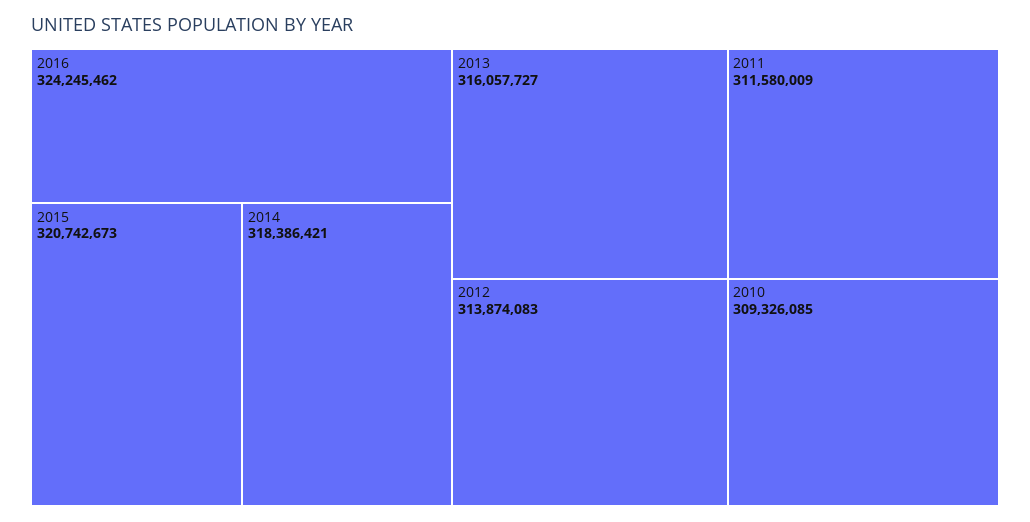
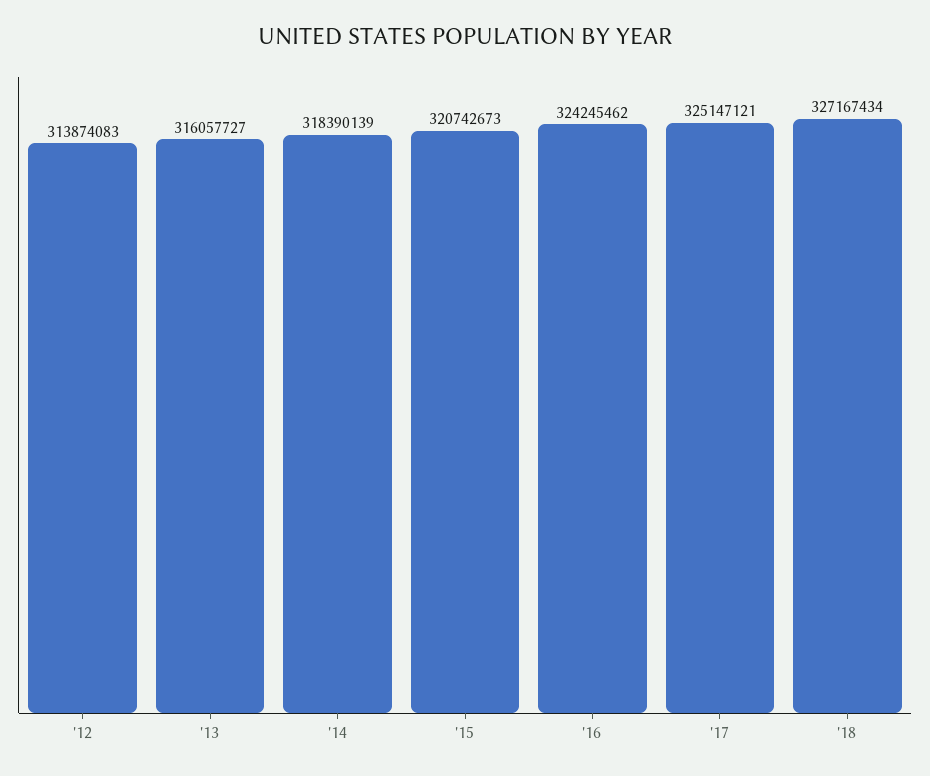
2014: 318386421 -> 318390139
2011: 311580009 -> none
2010: 309326085 -> none
'17: none -> 325147121
'18: none -> 327167434

